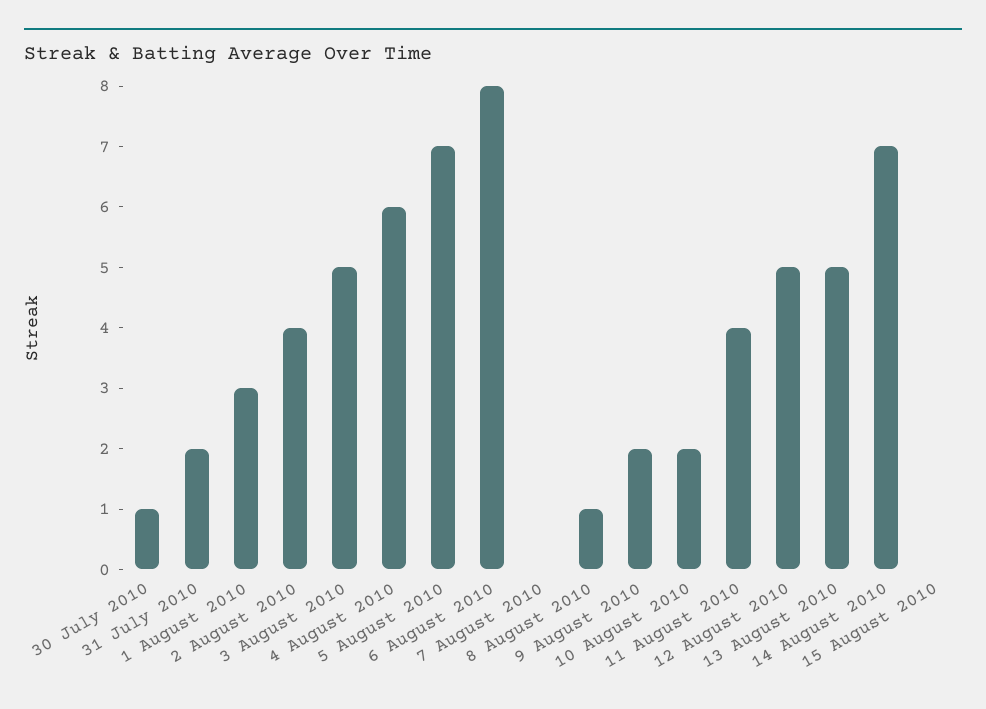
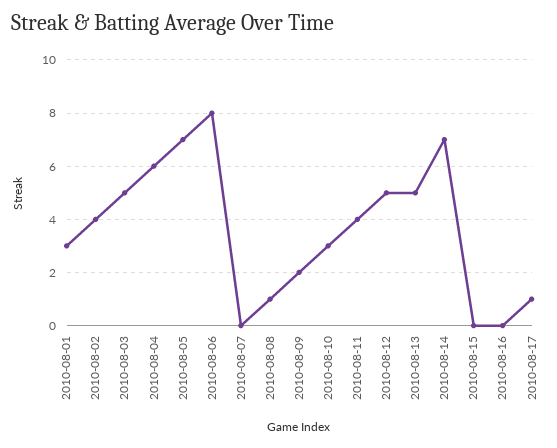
30 July 2010: 1 -> none
31 July 2010: 2 -> none
10 August 2010: 2 -> 3
2010-08-16: none -> 0
2010-08-17: none -> 1

